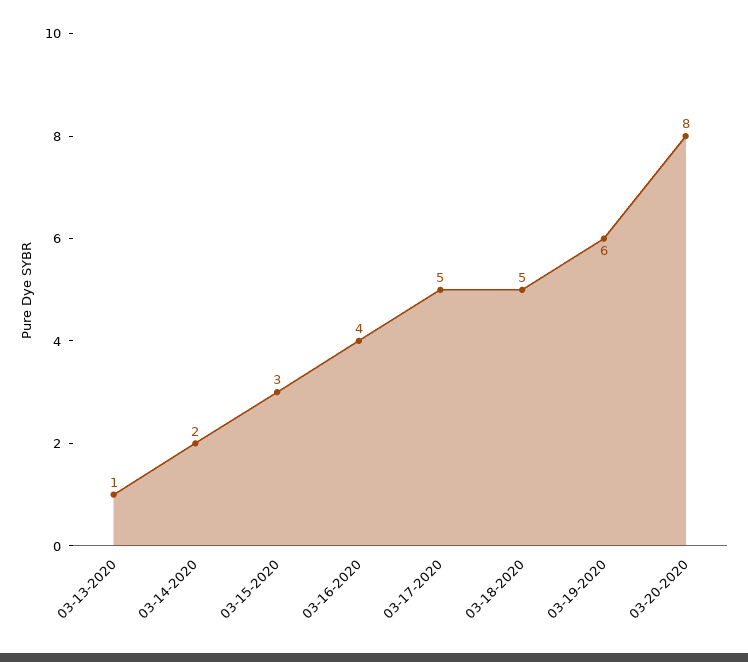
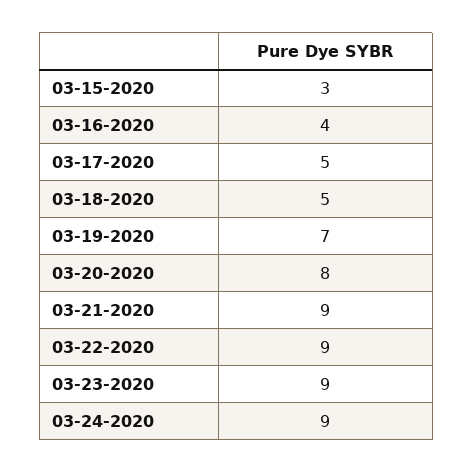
03-13-2020: 1 -> none
03-14-2020: 2 -> none
03-19-2020: 6 -> 7
03-21-2020: none -> 9
03-22-2020: none -> 9
03-23-2020: none -> 9
03-24-2020: none -> 9

